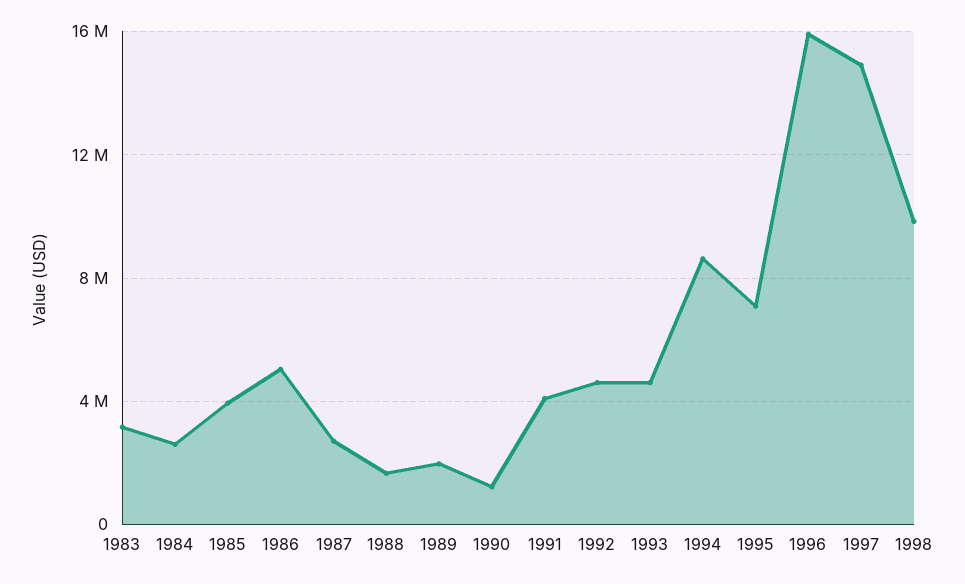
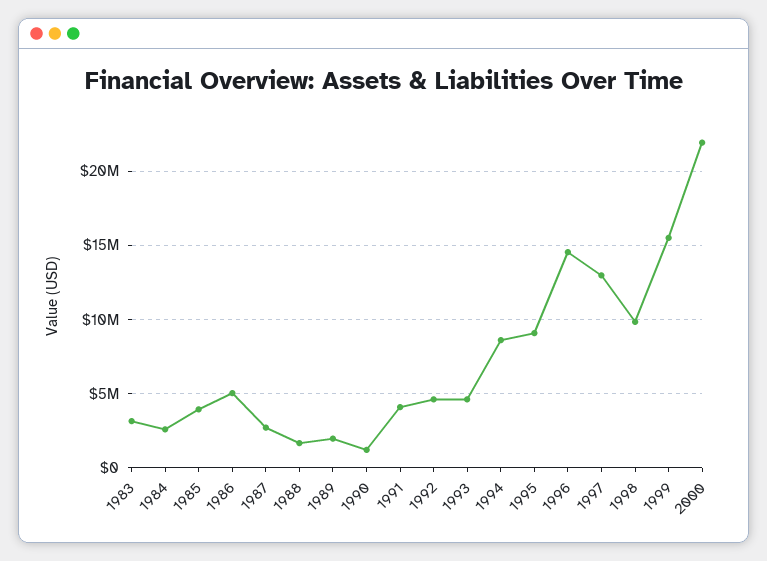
1995: 7000000 -> 9000000
1996: 16000000 -> 14500000
1997: 15000000 -> 13000000
1999: none -> 15500000
2000: none -> 22000000

